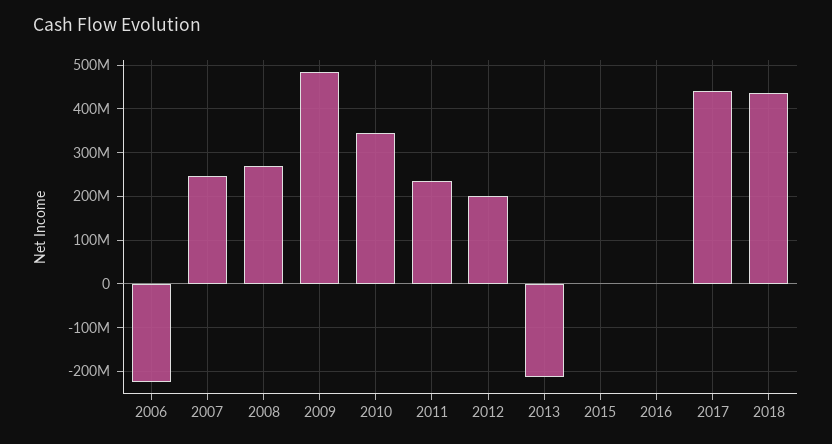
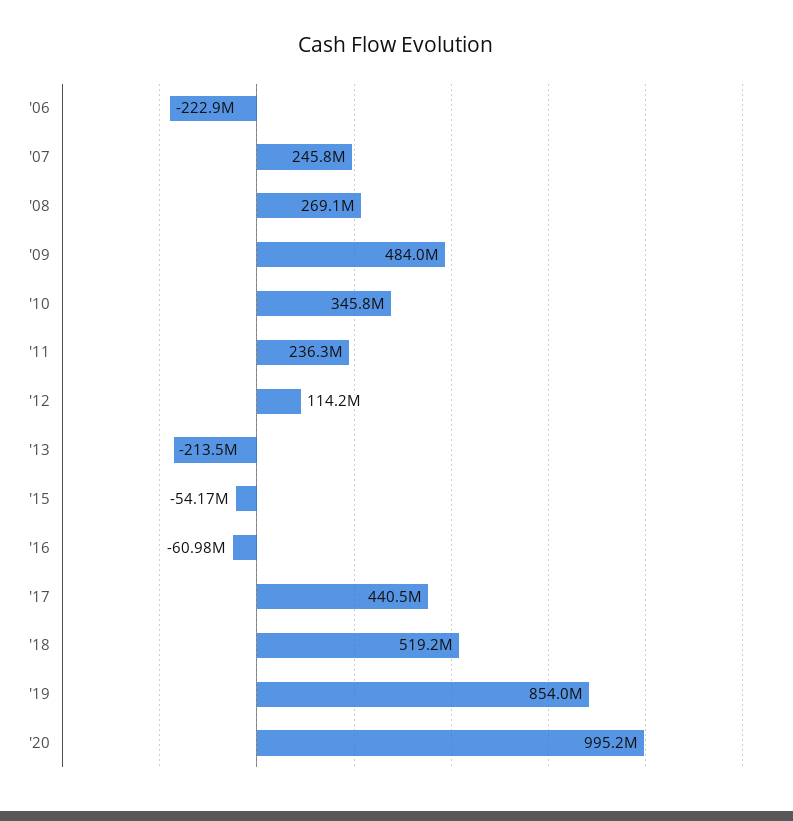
2012: 200000000 -> 114200000
2015: 0 -> -54170000
2016: 0 -> -60980000
2018: 440000000 -> 519200000
'19: none -> 854000000
'20: none -> 995200000

